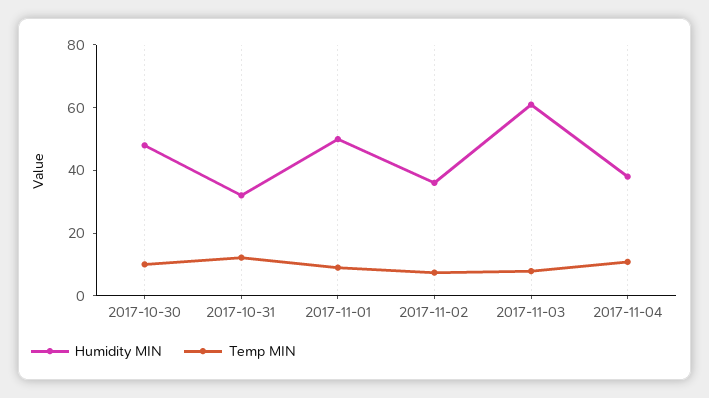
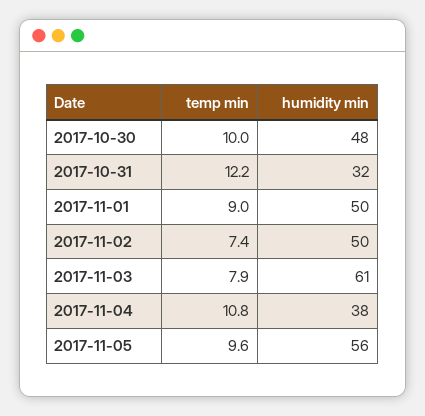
Humidity MIN, 2017-11-02: 35 -> 50
Temp MIN, 2017-11-05: none -> 9.6
Humidity MIN, 2017-11-05: none -> 56

